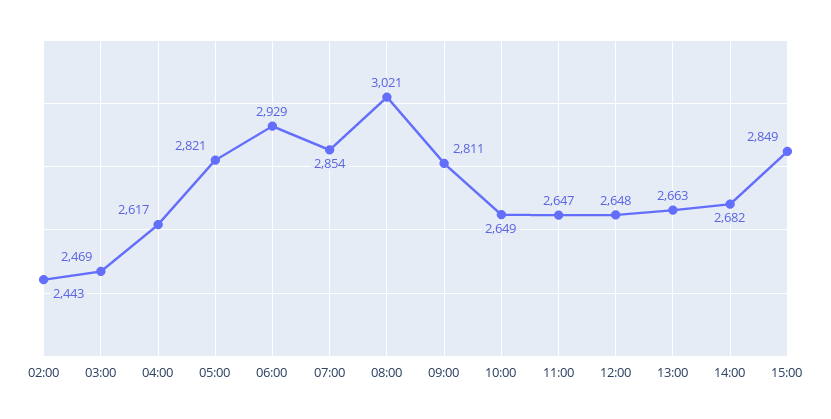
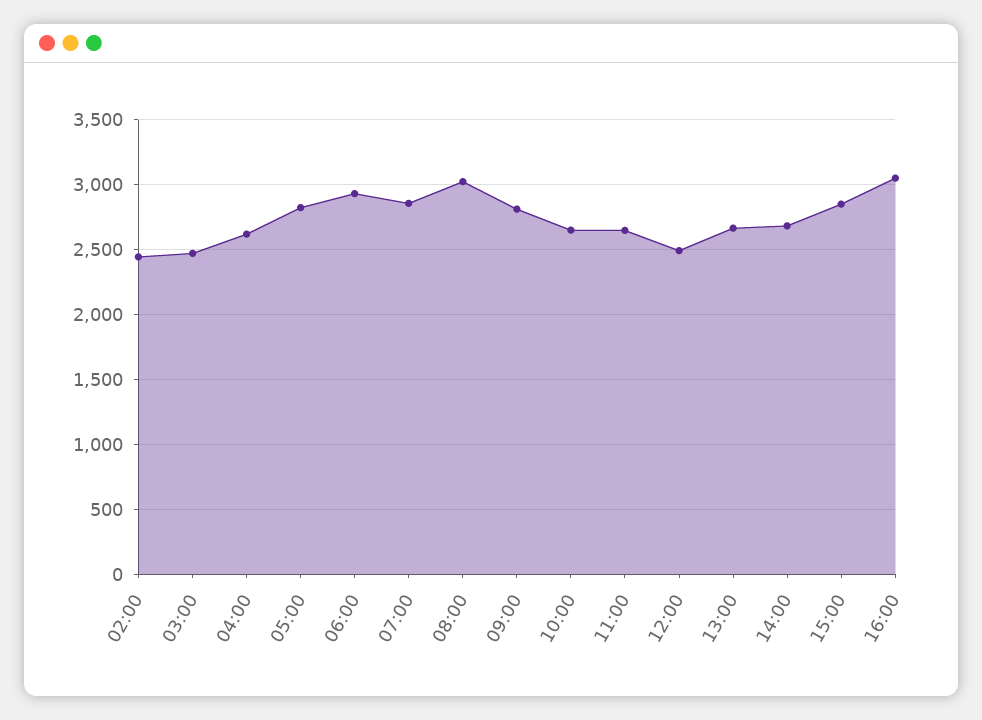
12:00: 2648 -> 2500
16:00: none -> 3050

